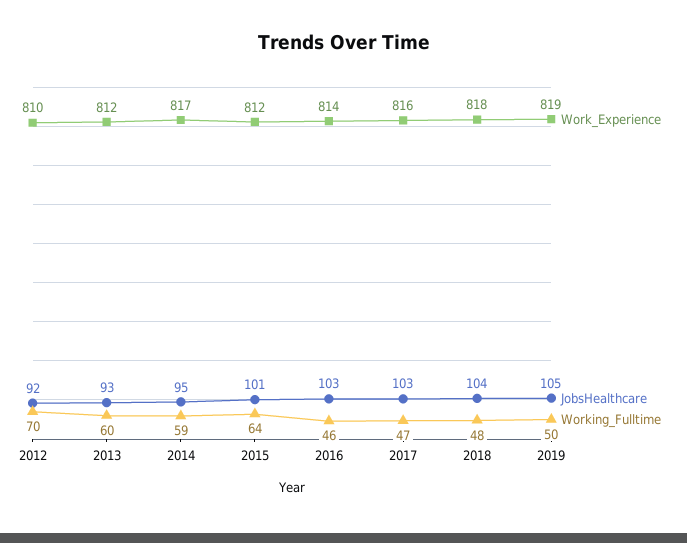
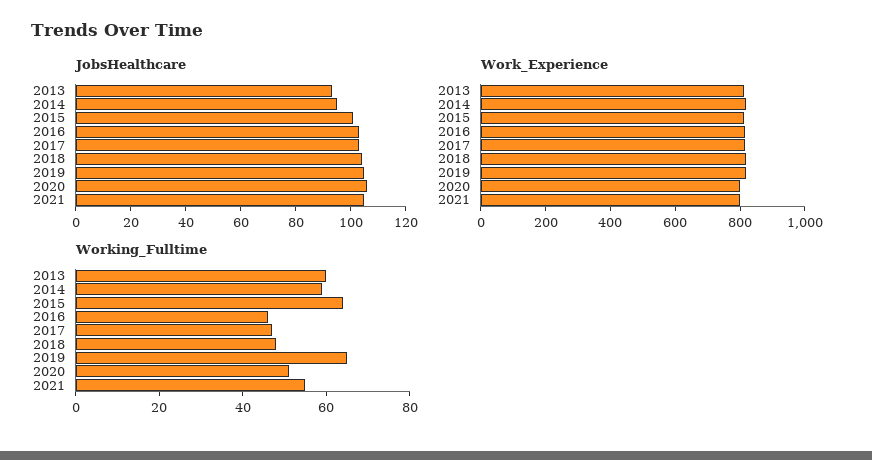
Work_Experience, 2012: 810 -> none
JobsHealthcare, 2012: 92 -> none
Working_Fulltime, 2012: 70 -> none
Working_Fulltime, 2019: 50 -> 65
JobsHealthcare, 2020: none -> 105
JobsHealthcare, 2021: none -> 105
Work_Experience, 2020: none -> 800
Work_Experience, 2021: none -> 800
Working_Fulltime, 2020: none -> 50
Working_Fulltime, 2021: none -> 55

